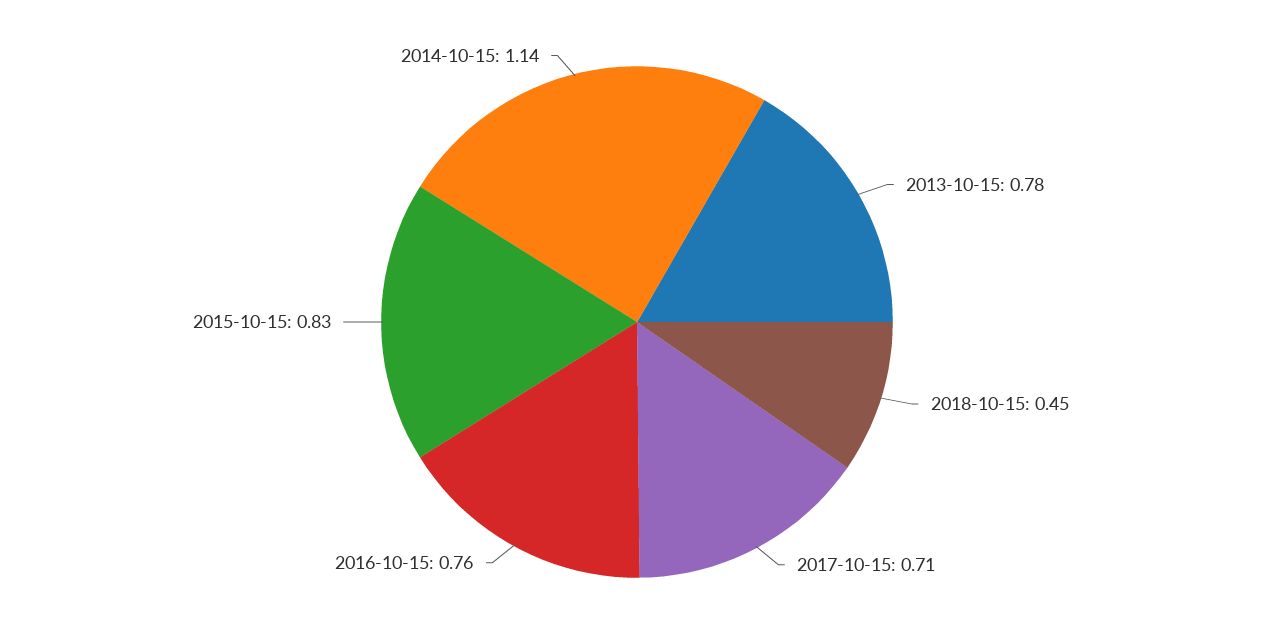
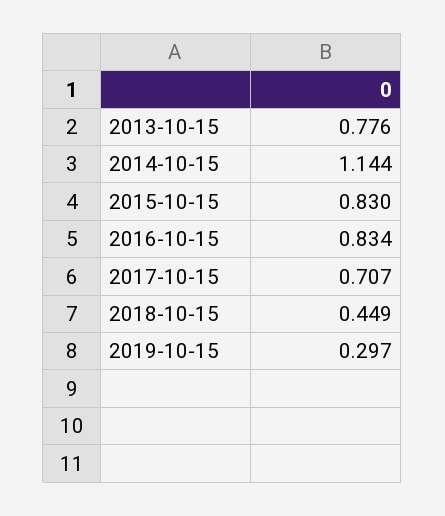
2016-10-15: 0.76 -> 0.834
2019-10-15: none -> 0.297

